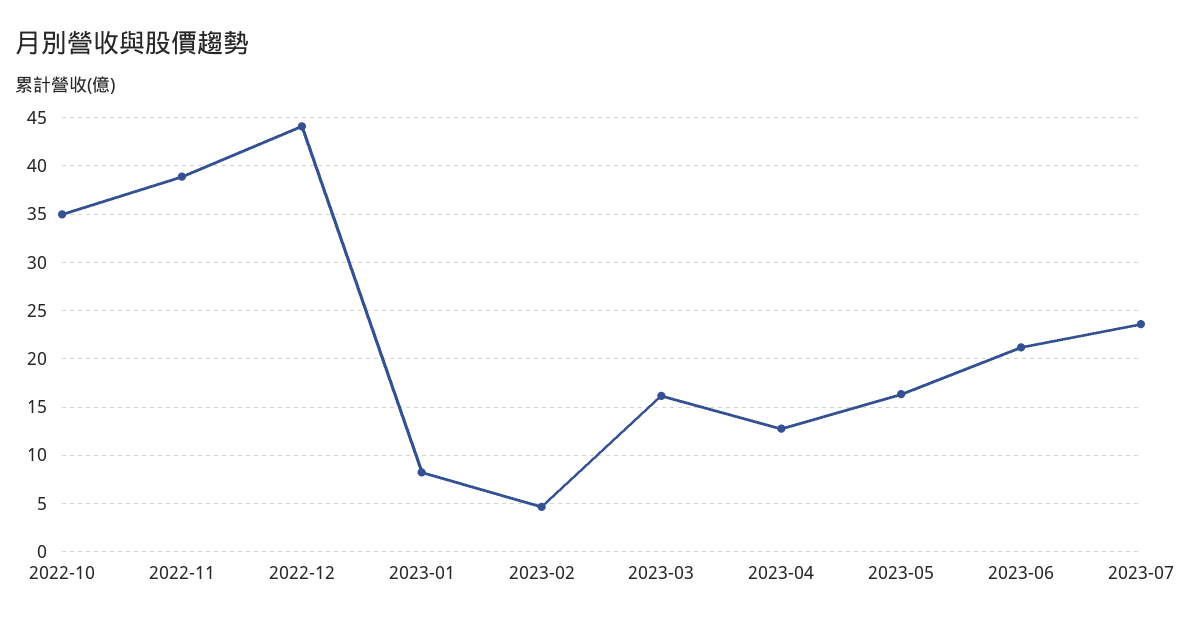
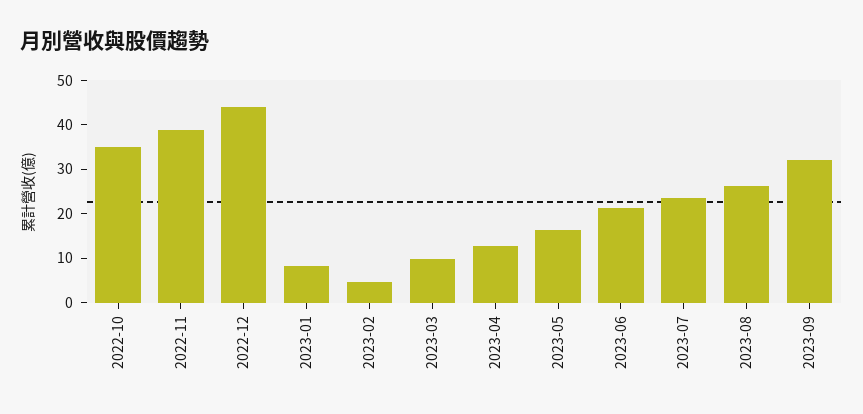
2023-03: 16 -> 10
2023-08: none -> 26
2023-09: none -> 32

